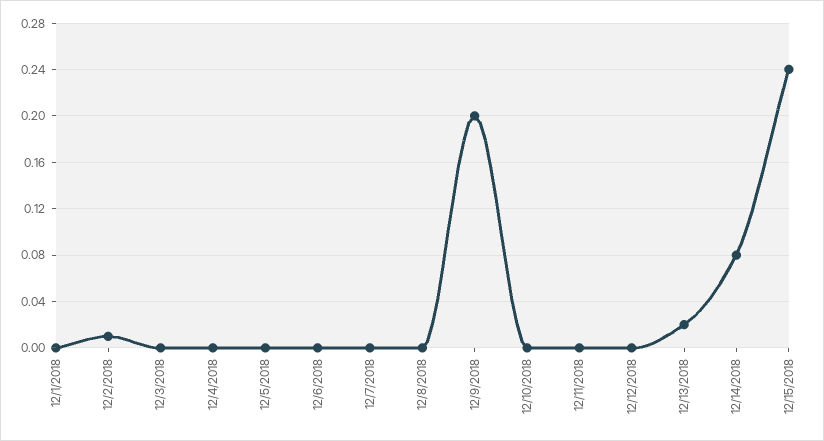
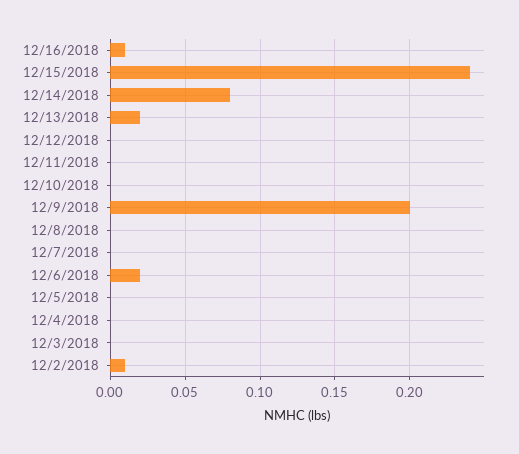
12/1/2018: 0 -> none
12/6/2018: 0 -> 0.02
12/16/2018: none -> 0.01

